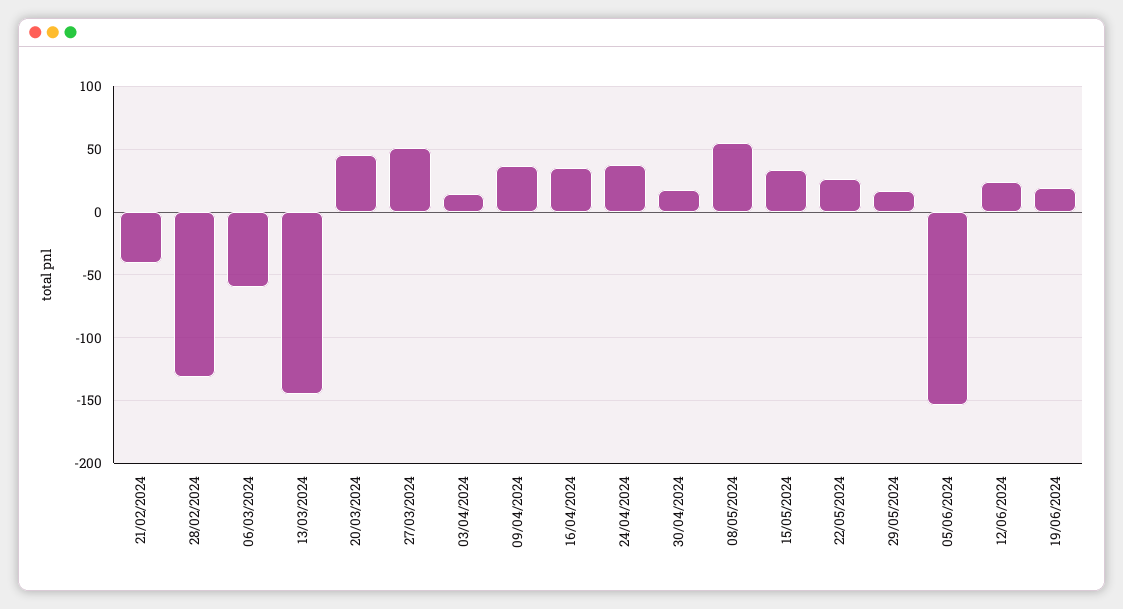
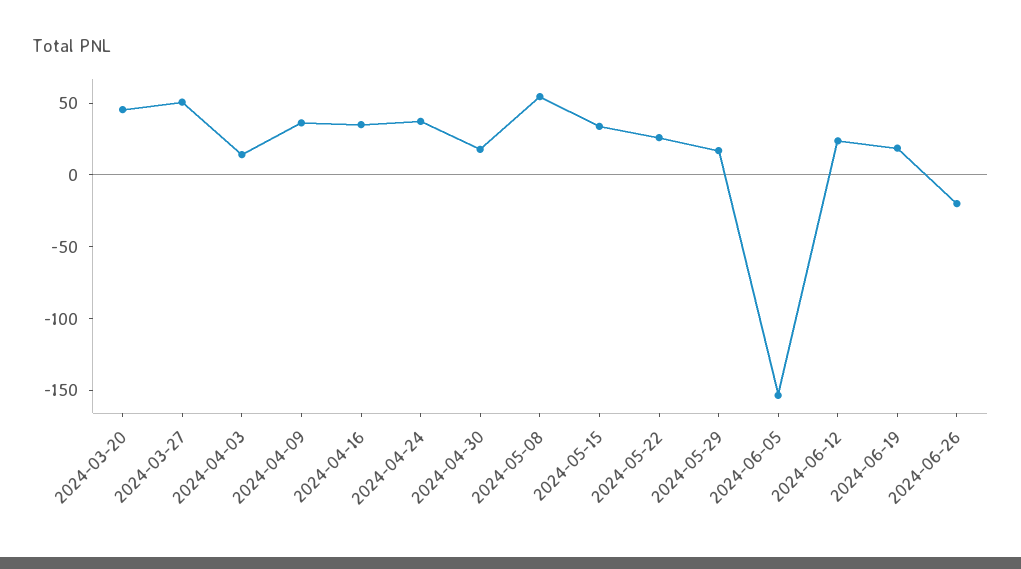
21/02/2024: -40 -> none
28/02/2024: -130 -> none
06/03/2024: -60 -> none
13/03/2024: -145 -> none
2024-06-26: none -> -20

